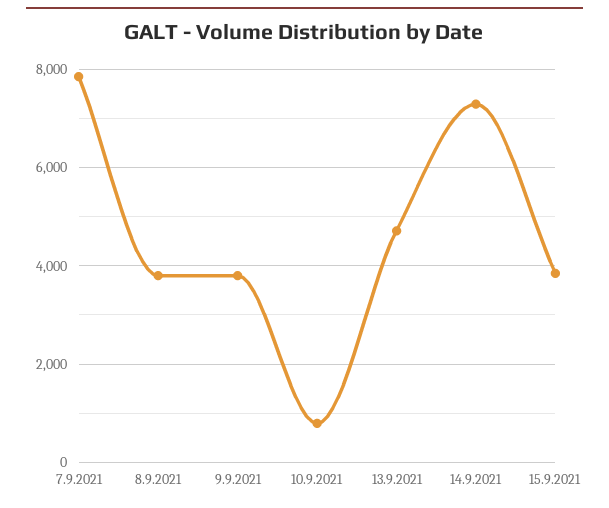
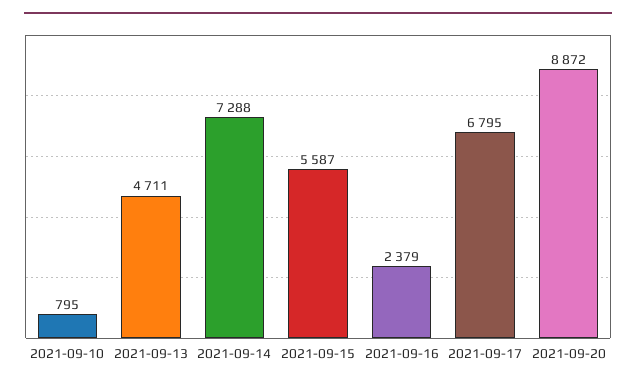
7.9.2021: 7800 -> none
8.9.2021: 3800 -> none
9.9.2021: 3800 -> none
15.9.2021: 3800 -> 5587
2021-09-16: none -> 2379
2021-09-17: none -> 6795
2021-09-20: none -> 8872

